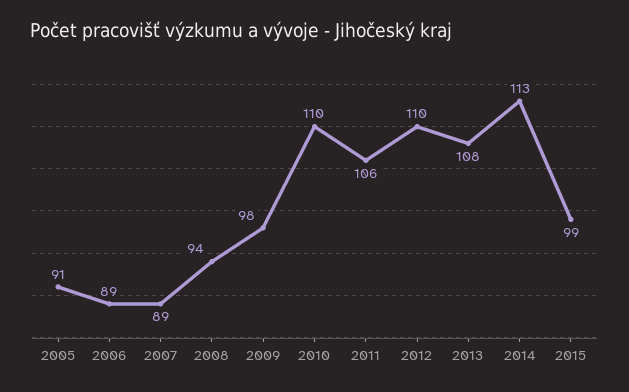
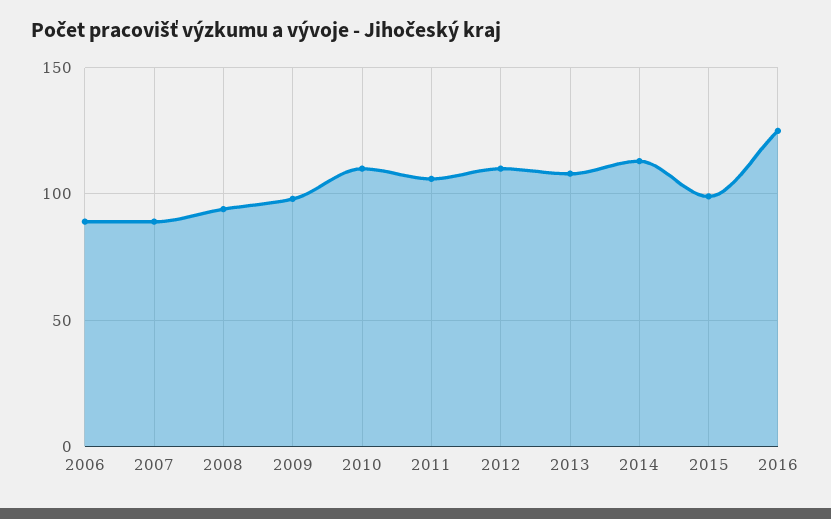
2005: 91 -> none
2016: none -> 125

